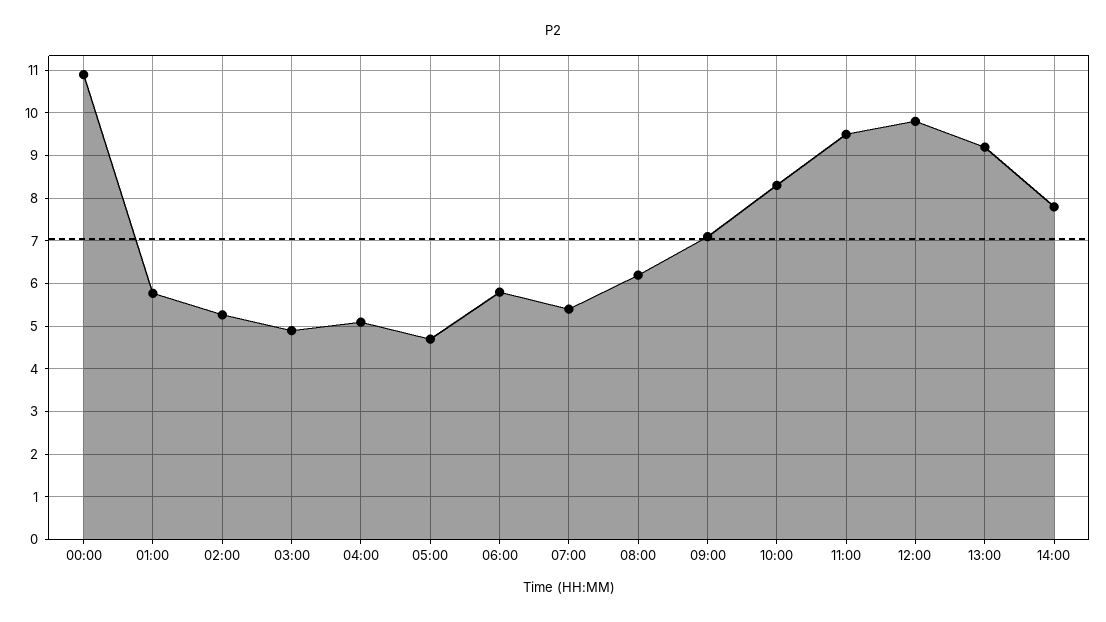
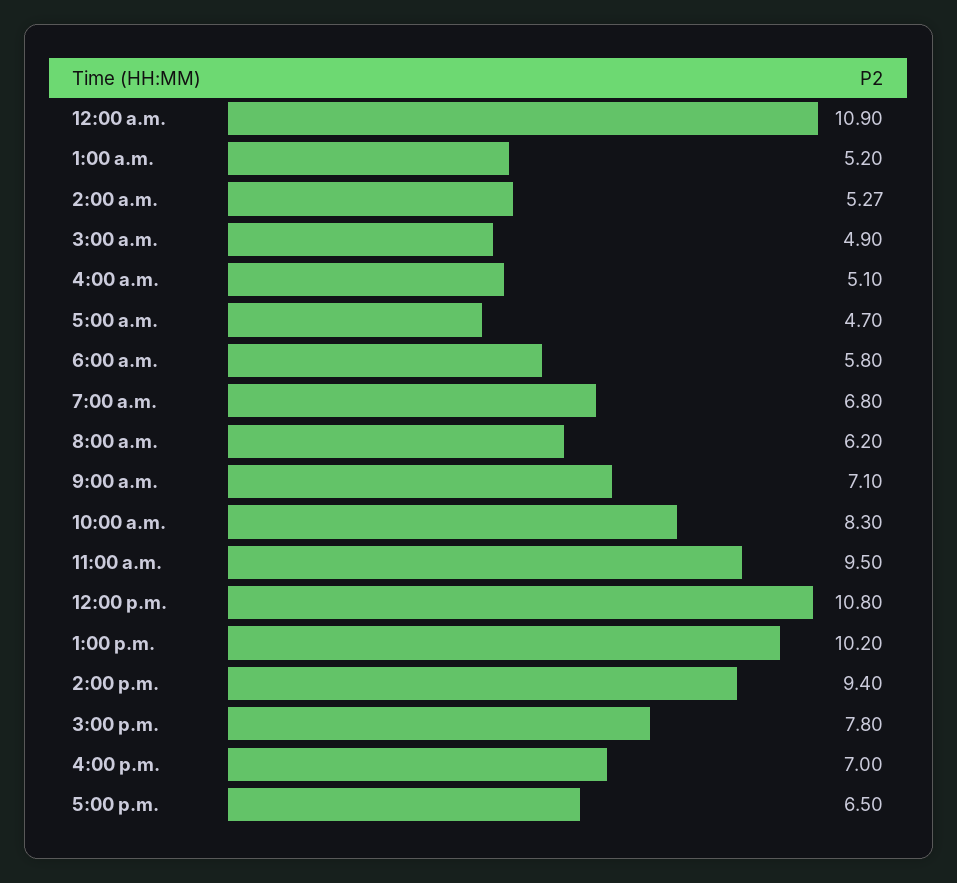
01:00: 5.8 -> 5.2
07:00: 5.4 -> 6.8
12:00: 9.8 -> 10.8
13:00: 9.2 -> 10.2
14:00: 7.8 -> 9.4
3:00 p.m.: none -> 7.8
4:00 p.m.: none -> 7
5:00 p.m.: none -> 6.5

